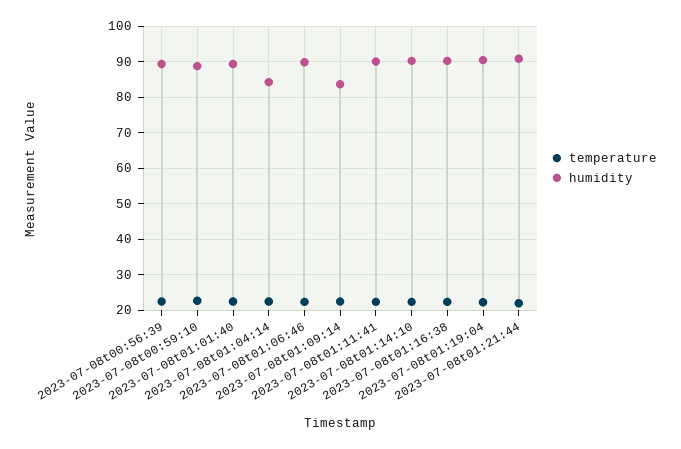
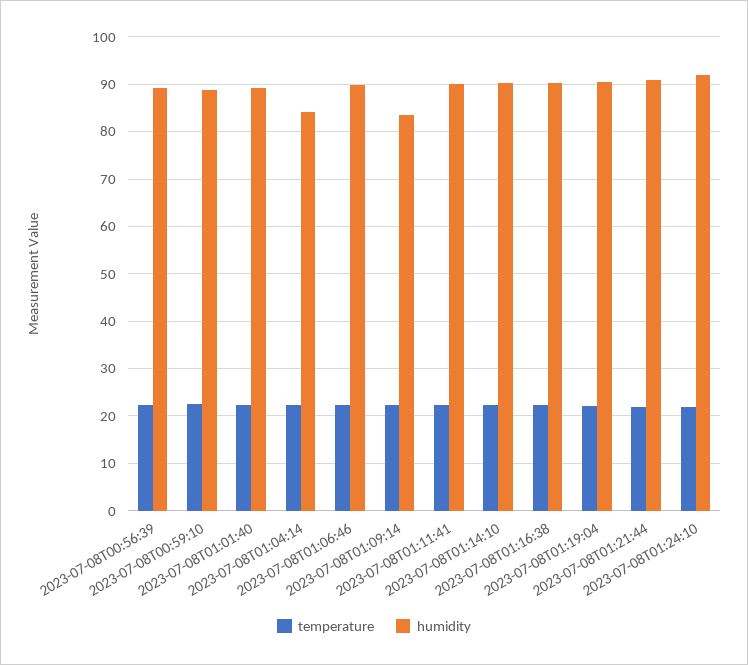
temperature, 2023-07-08T01:24:10: none -> 22
humidity, 2023-07-08T01:24:10: none -> 92

